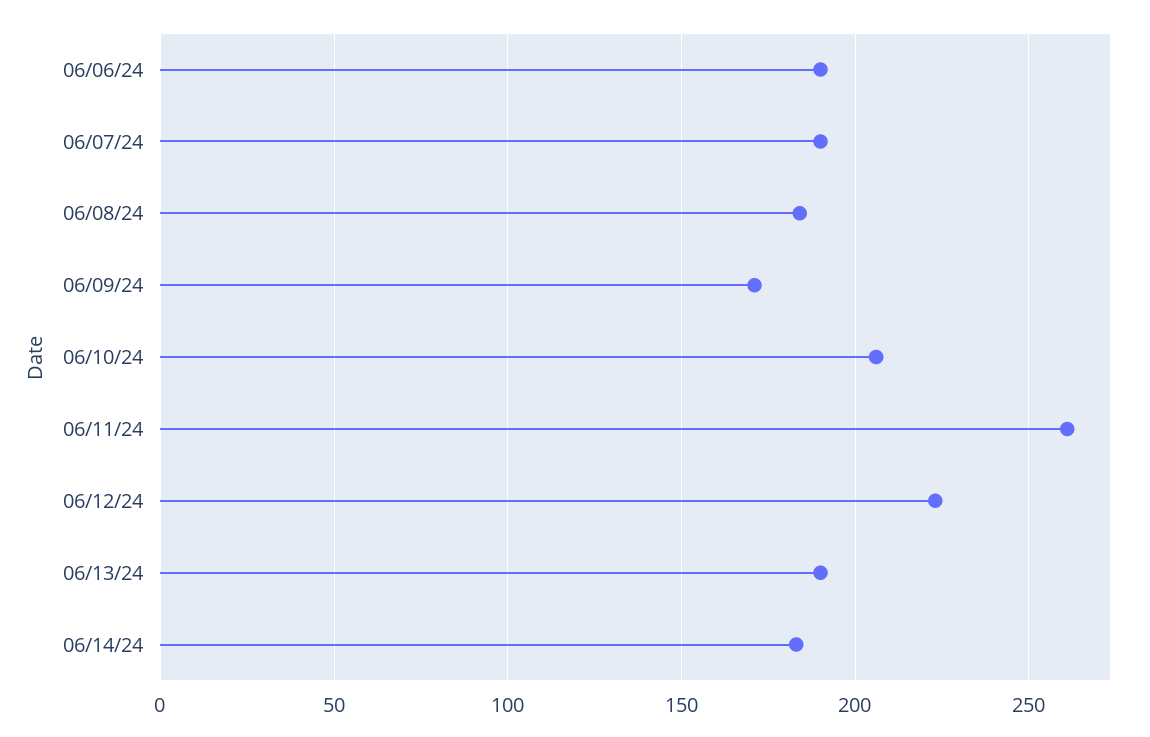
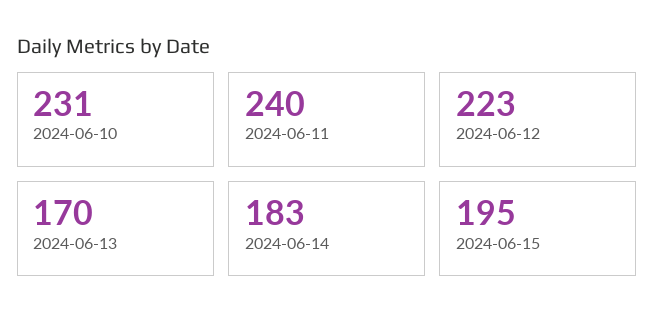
06/06/24: 190 -> none
06/07/24: 190 -> none
06/08/24: 185 -> none
06/09/24: 170 -> none
06/10/24: 205 -> 231
06/11/24: 260 -> 240
06/13/24: 190 -> 170
2024-06-15: none -> 195

